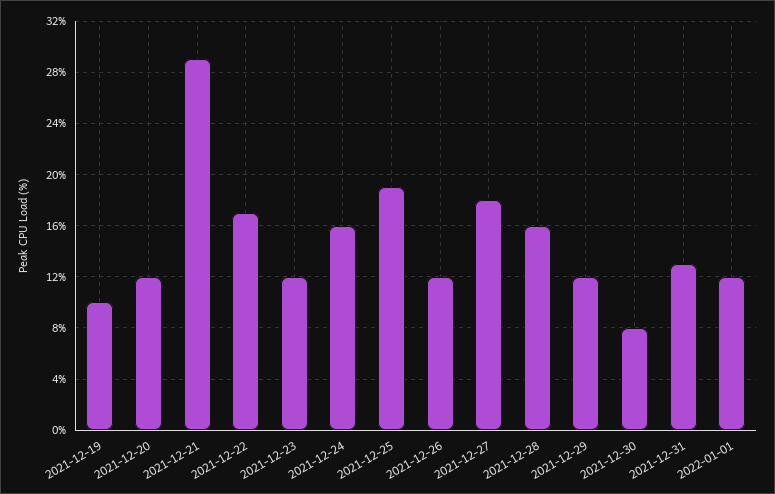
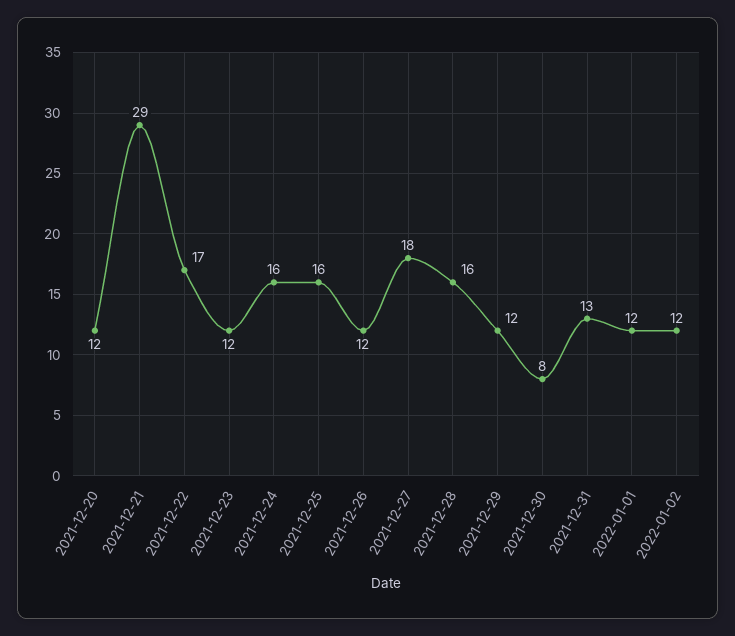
2021-12-19: 10 -> none
2021-12-25: 19 -> 16
2022-01-02: none -> 12

